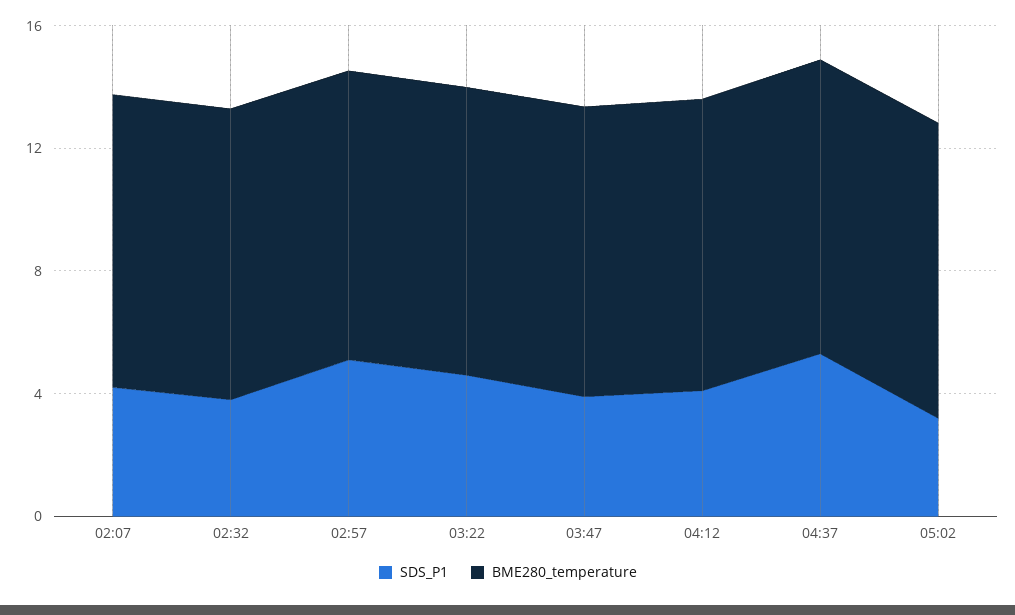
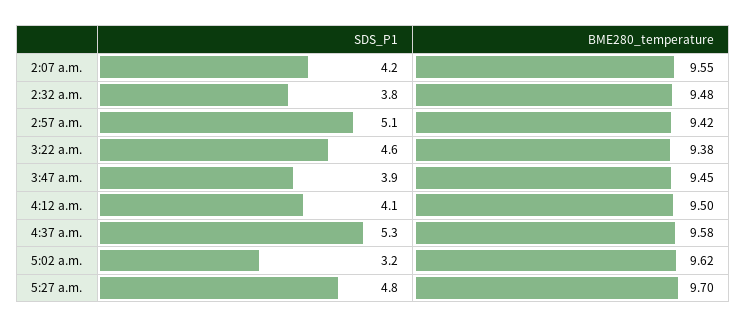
SDS_P1, 5:27 a.m.: none -> 4.8
BME280_temperature, 5:27 a.m.: none -> 9.7

